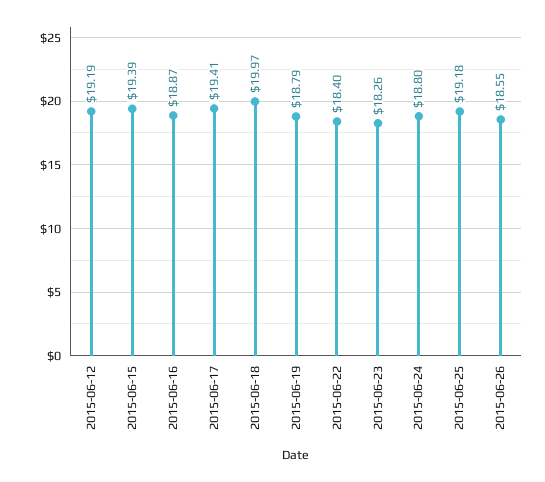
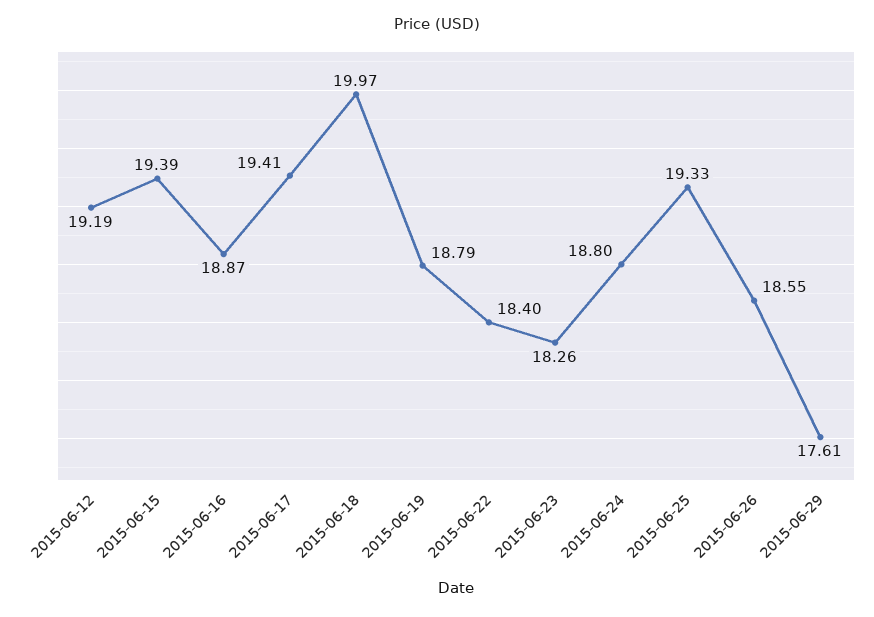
2015-06-25: 19.18 -> 19.33
2015-06-29: none -> 17.61

